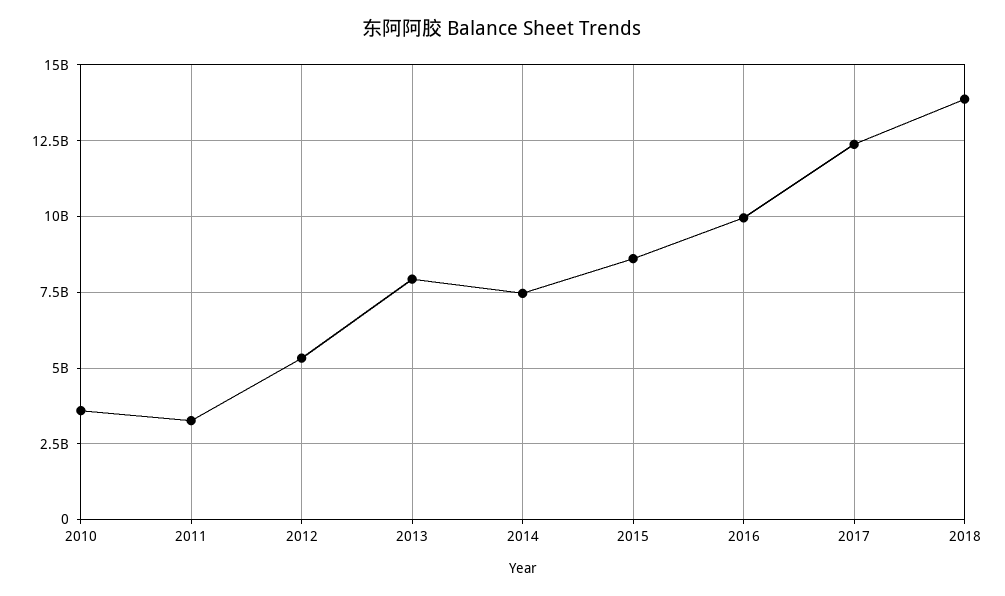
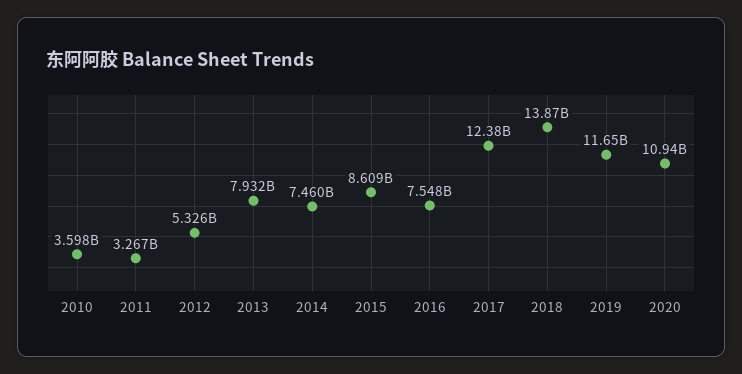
2016: 10000000000 -> 7548000000
2019: none -> 11650000000
2020: none -> 10940000000

